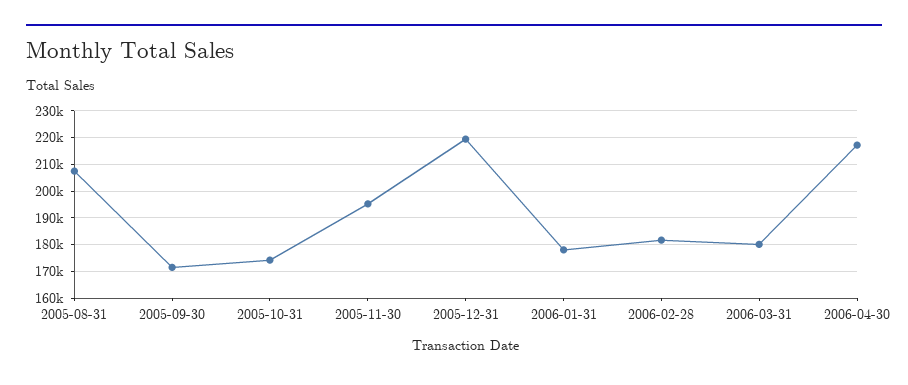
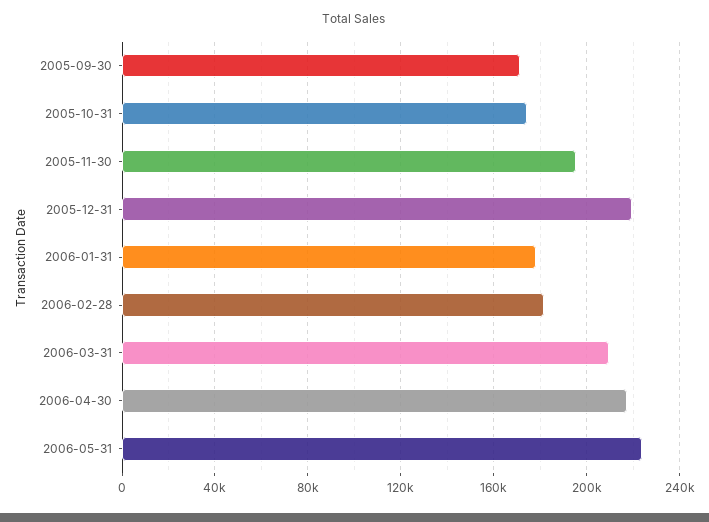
2005-08-31: 207500 -> none
2006-03-31: 180000 -> 210000
2006-05-31: none -> 225000

